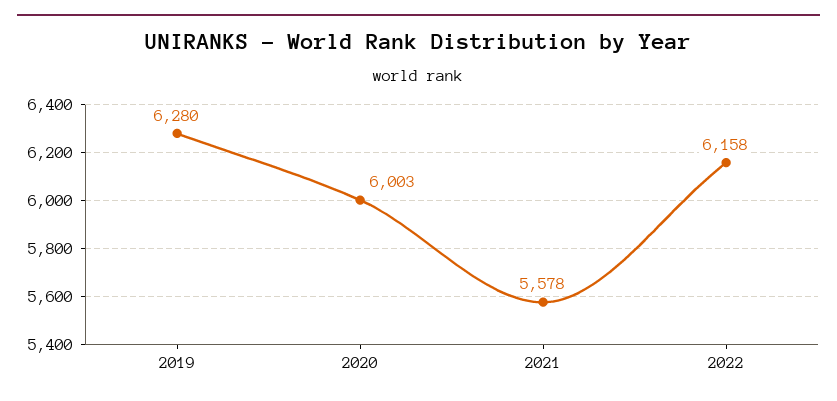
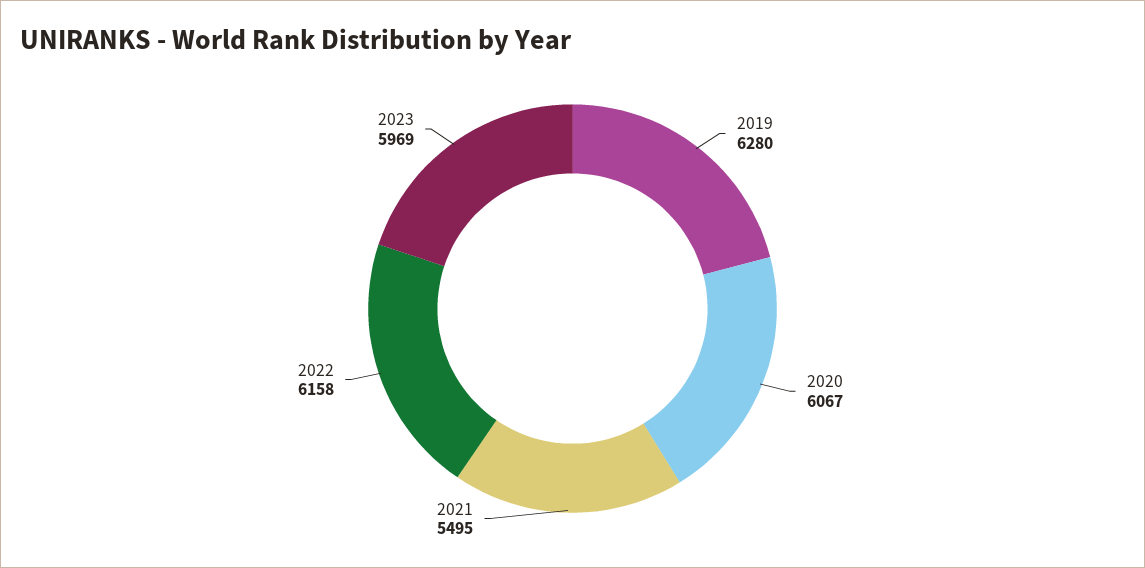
2020: 6003 -> 6067
2021: 5578 -> 5495
2023: none -> 5969

